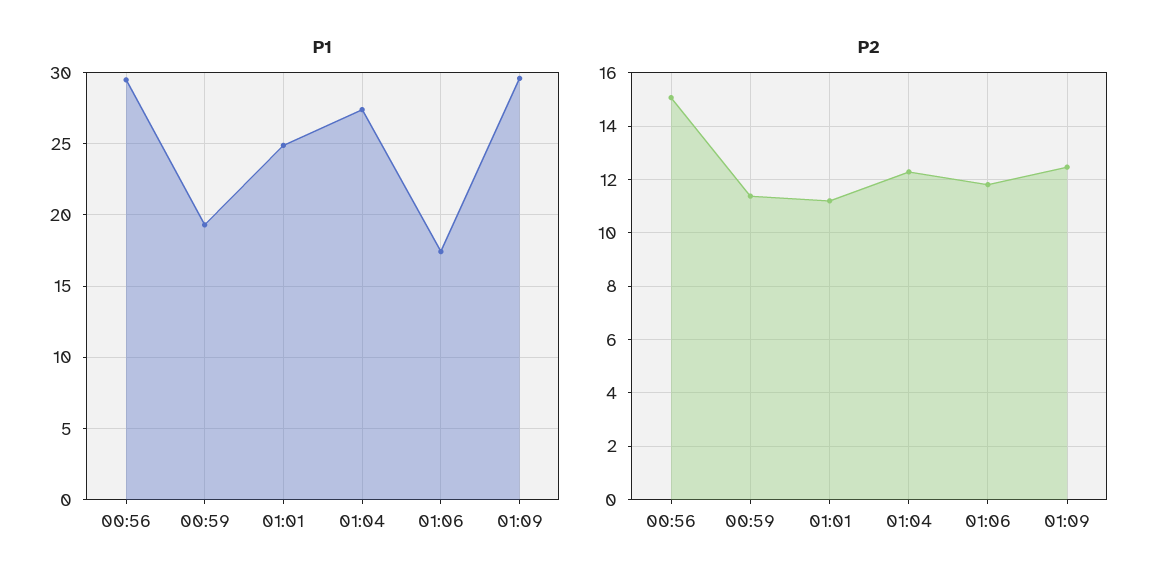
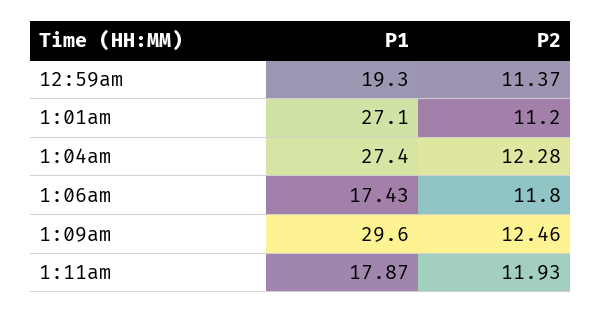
P1, 00:56: 29.5 -> none
P1, 01:01: 25 -> 27.1
P2, 00:56: 15 -> none
P1, 1:11am: none -> 17.87
P2, 1:11am: none -> 11.93

